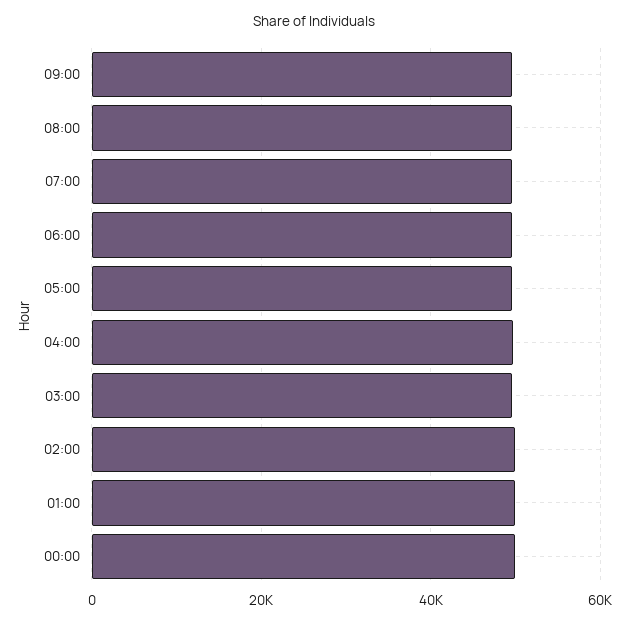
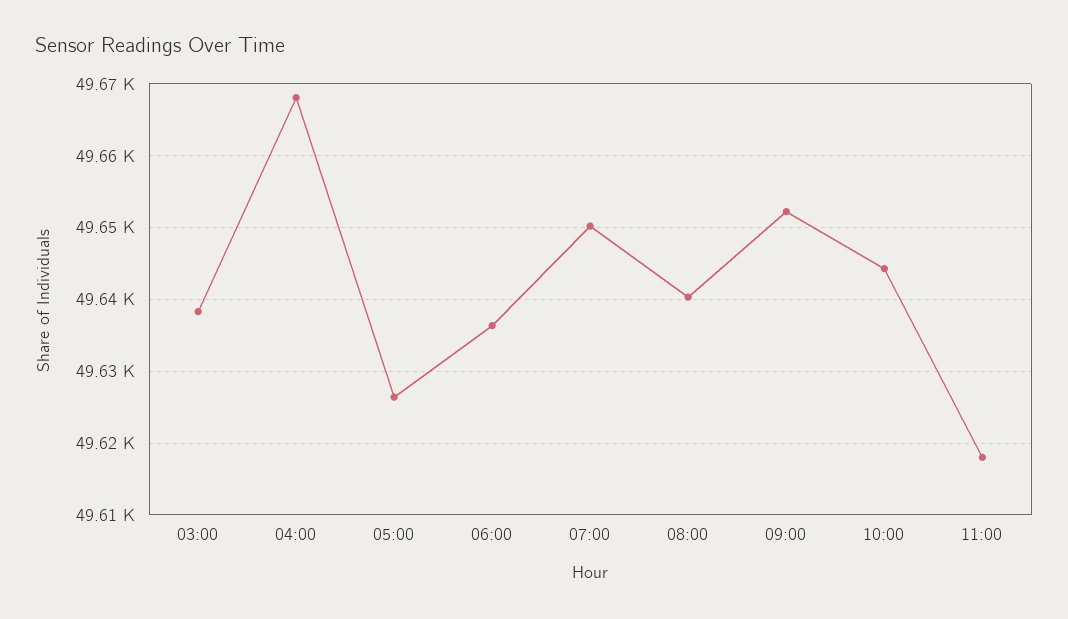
02:00: 50000 -> none
01:00: 50000 -> none
00:00: 50000 -> none
10:00: none -> 49644
11:00: none -> 49618

